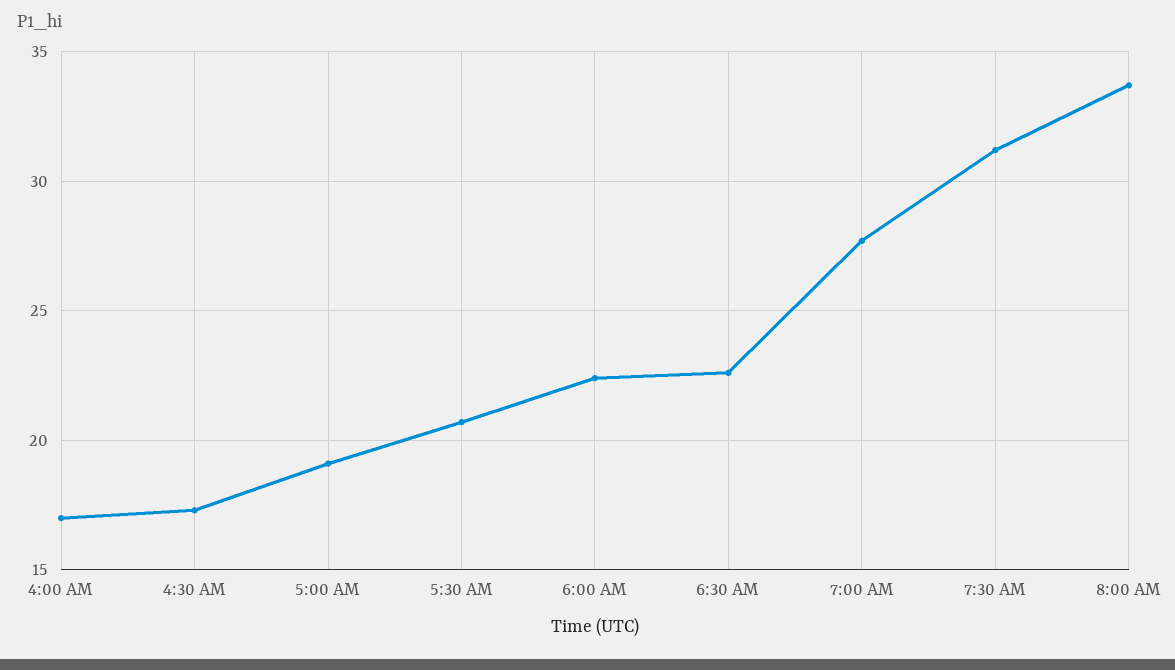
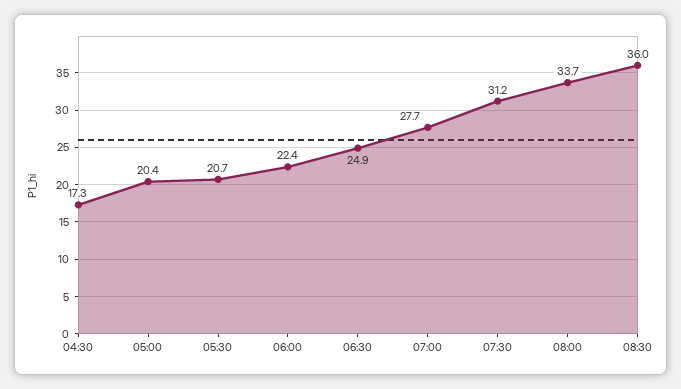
4:00 AM: 17 -> none
5:00 AM: 19 -> 20.4
6:30 AM: 22.5 -> 24.9
08:30: none -> 36

